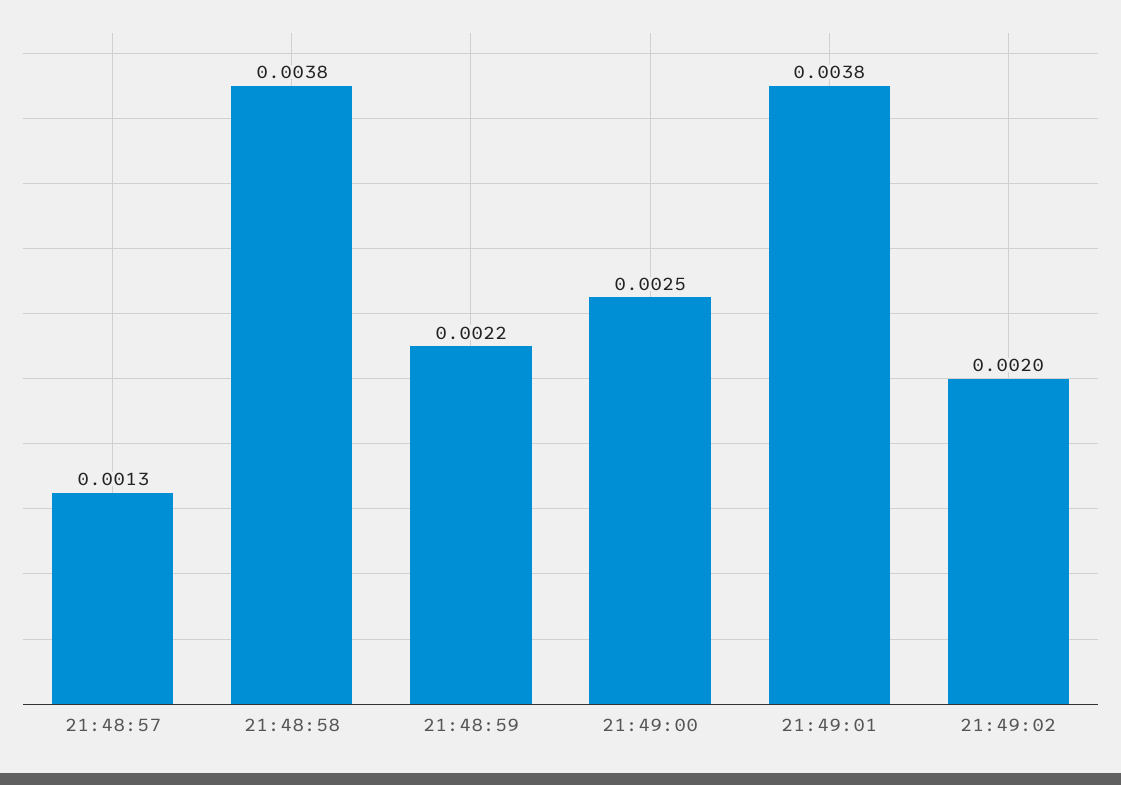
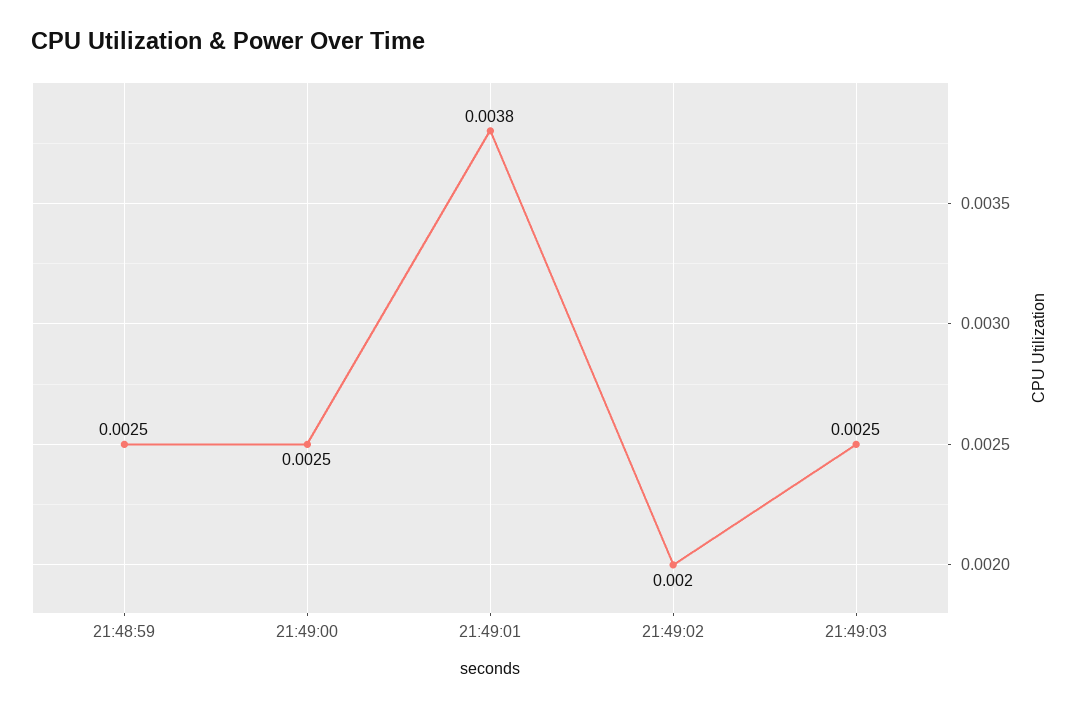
21:48:57: 0.0013 -> none
21:48:58: 0.0038 -> none
21:48:59: 0.0022 -> 0.0025
21:49:03: none -> 0.0025

